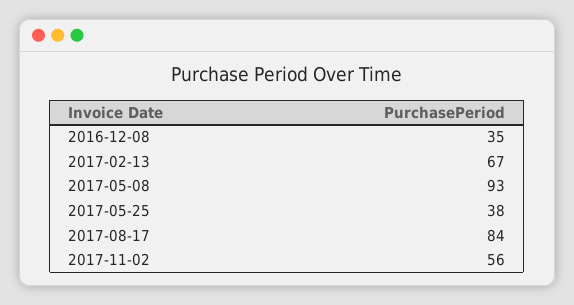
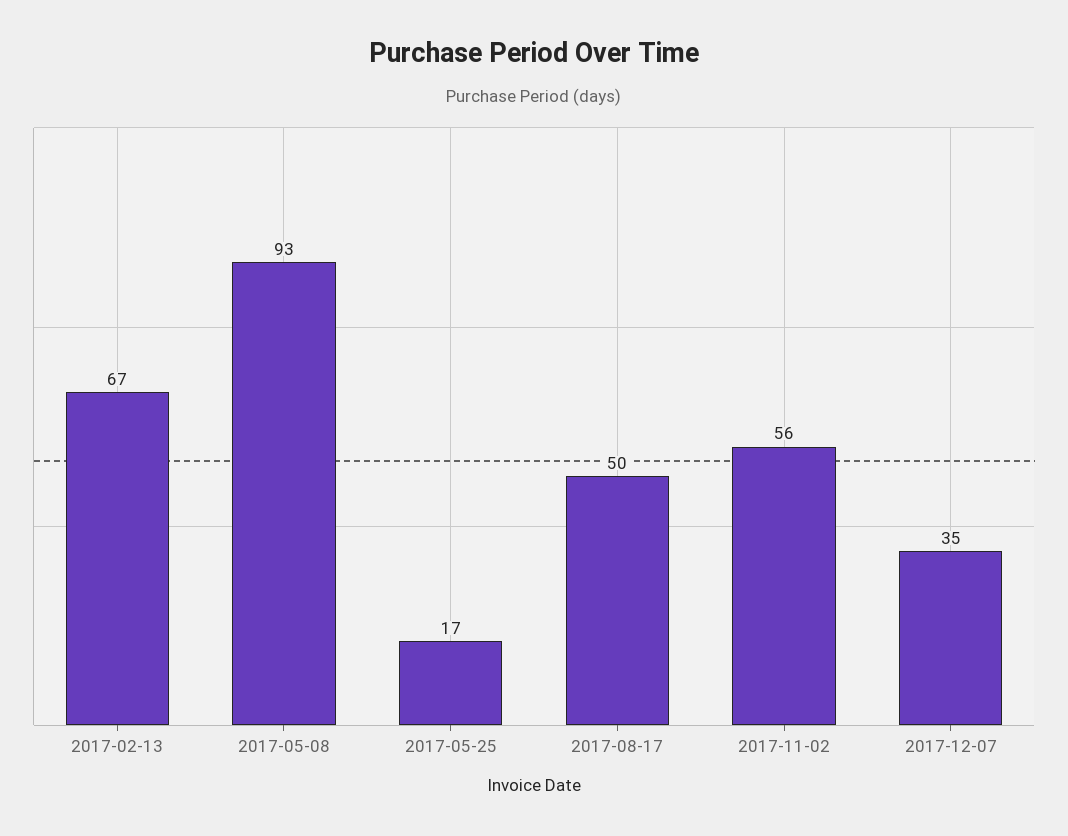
2016-12-08: 35 -> none
2017-05-25: 38 -> 17
2017-08-17: 84 -> 50
2017-12-07: none -> 35

